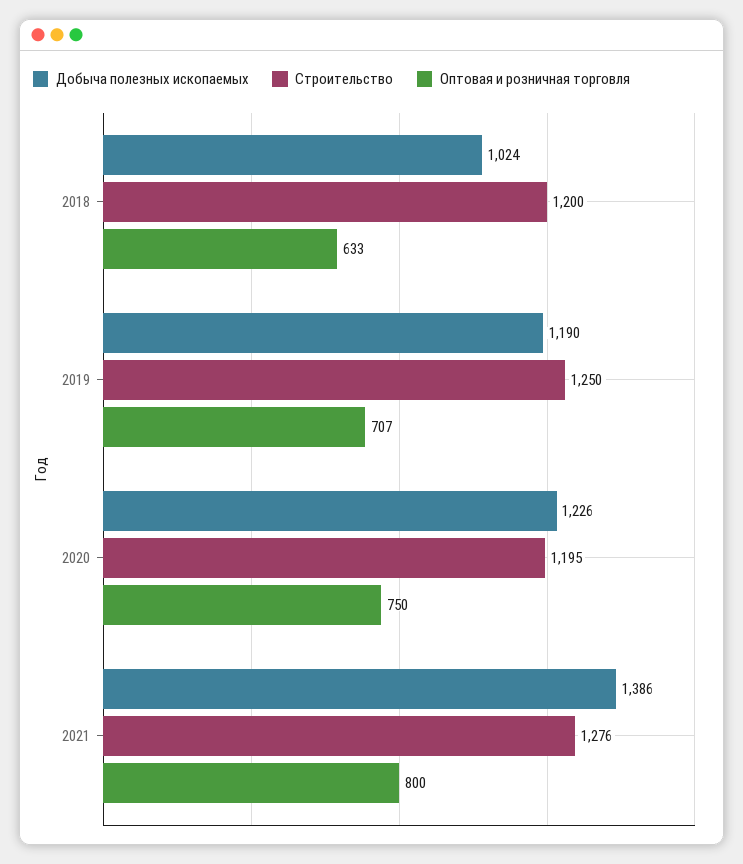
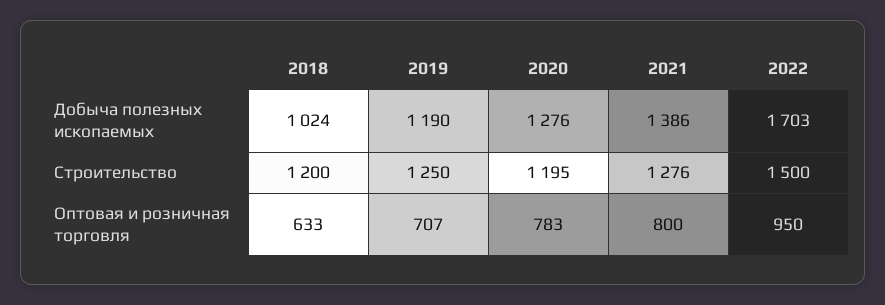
Добыча полезных ископаемых, 2020: 1226 -> 1276
Оптовая и розничная торговля, 2020: 750 -> 783
Добыча полезных ископаемых, 2022: none -> 1703
Строительство, 2022: none -> 1500
Оптовая и розничная торговля, 2022: none -> 950

